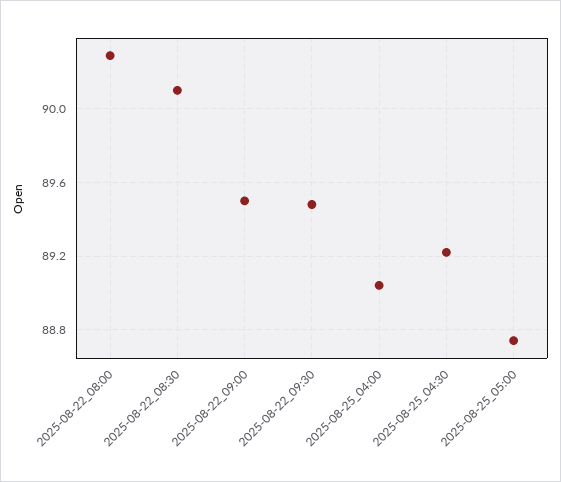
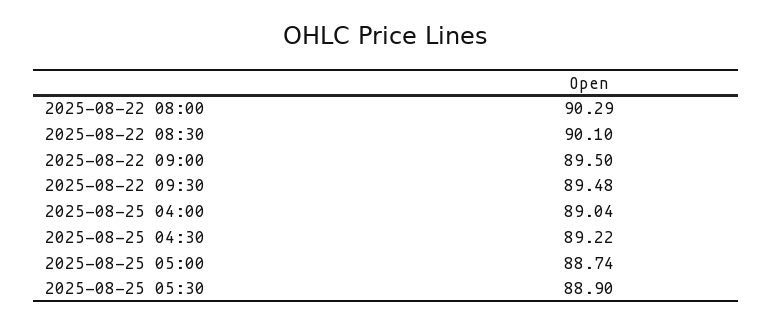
2025-08-25 05:30: none -> 88.9

